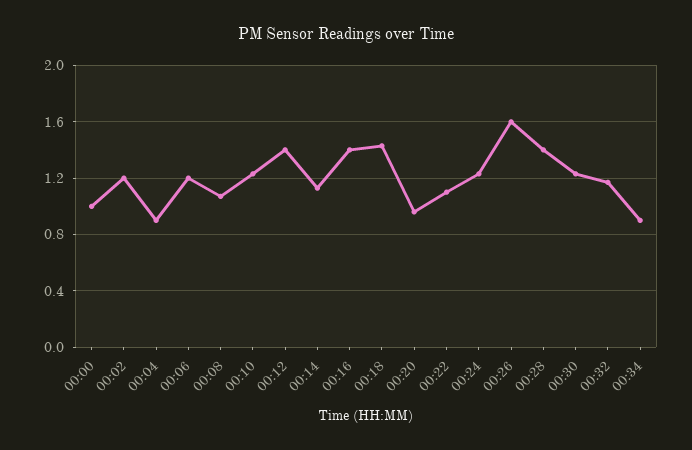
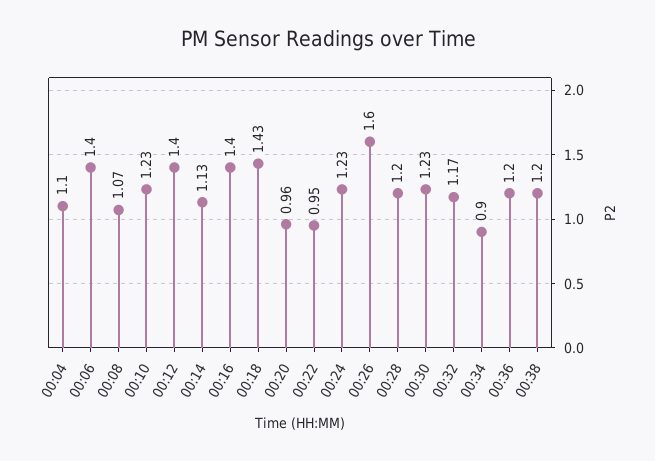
00:00: 1 -> none
00:02: 1.2 -> none
00:04: 0.9 -> 1.1
00:06: 1.2 -> 1.4
00:22: 1.1 -> 0.95
00:28: 1.4 -> 1.2
00:36: none -> 1.2
00:38: none -> 1.2

